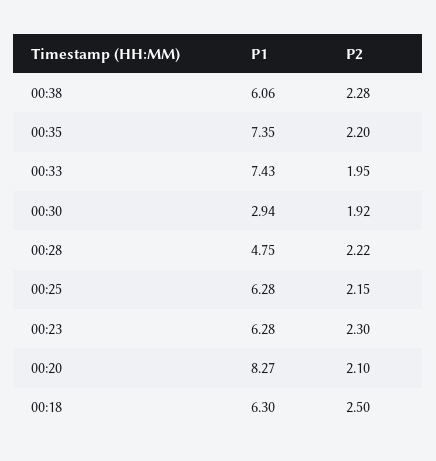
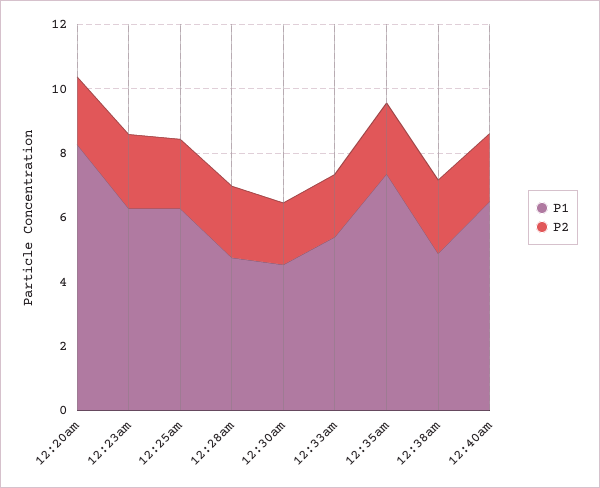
P1, 00:38: 6.06 -> 5
P1, 00:33: 7.43 -> 5.5
P1, 00:30: 2.94 -> 4.5
P1, 00:18: 6.3 -> none
P2, 00:18: 2.5 -> none
P1, 12:40am: none -> 6.5
P2, 12:40am: none -> 2

